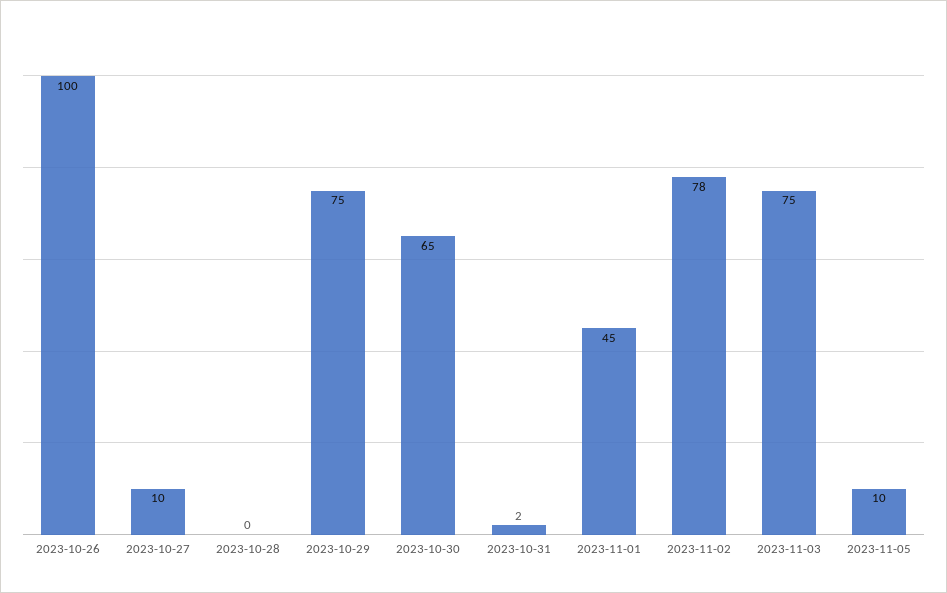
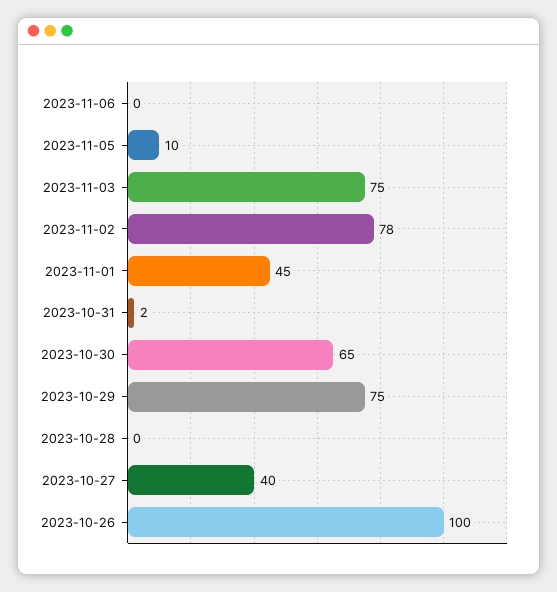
2023-10-27: 10 -> 40
2023-11-06: none -> 0

